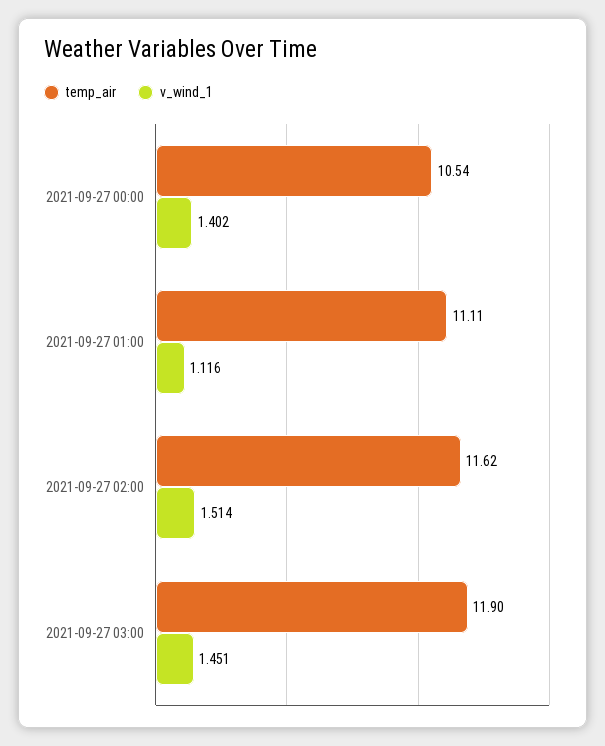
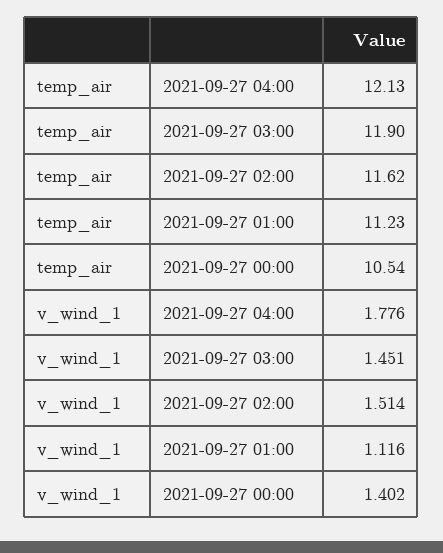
temp_air, 2021-09-27 01:00: 11.11 -> 11.23
temp_air, 2021-09-27 04:00: none -> 12.13
v_wind_1, 2021-09-27 04:00: none -> 1.776

